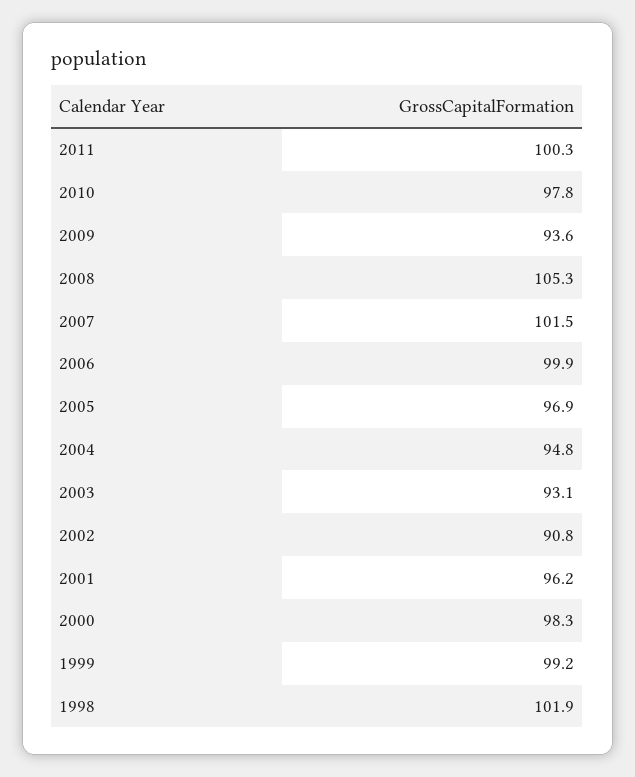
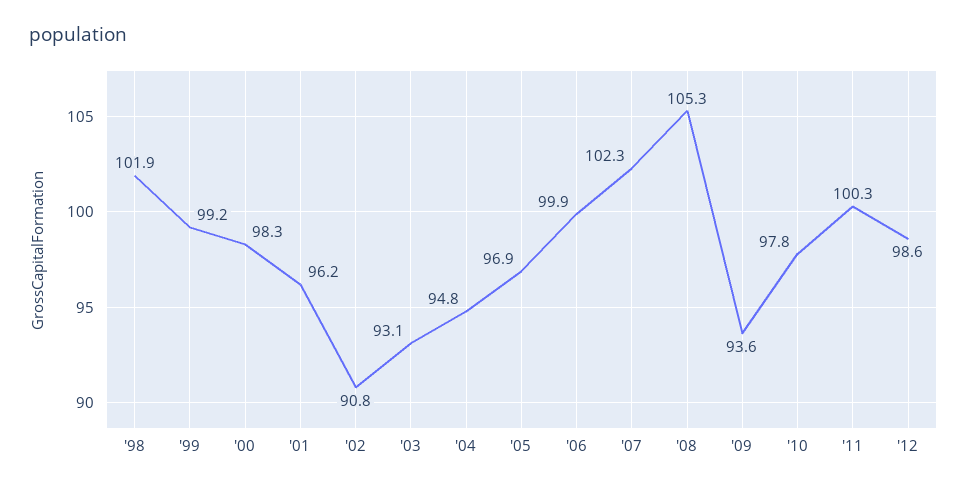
2007: 101.5 -> 102.3
'12: none -> 98.6

